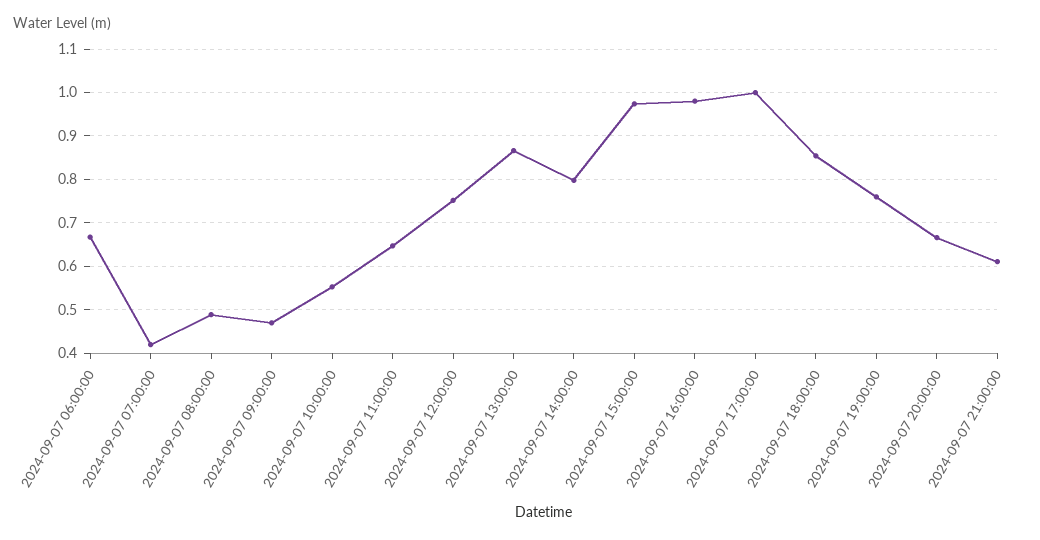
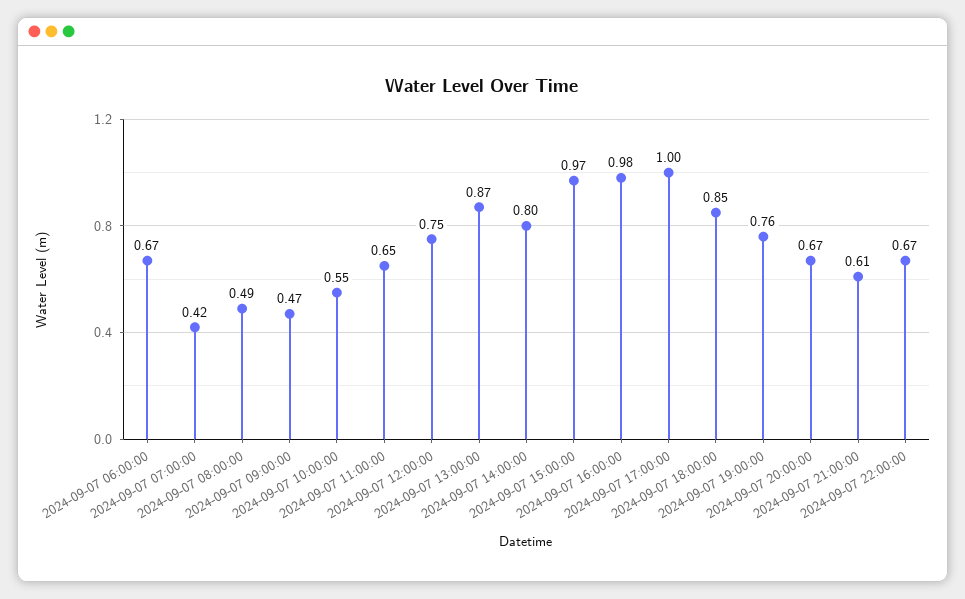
2024-09-07 22:00:00: none -> 0.67

